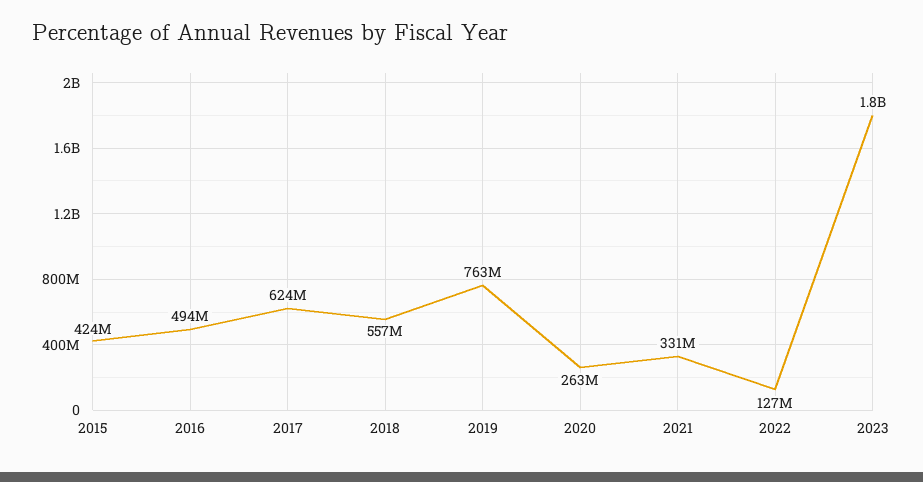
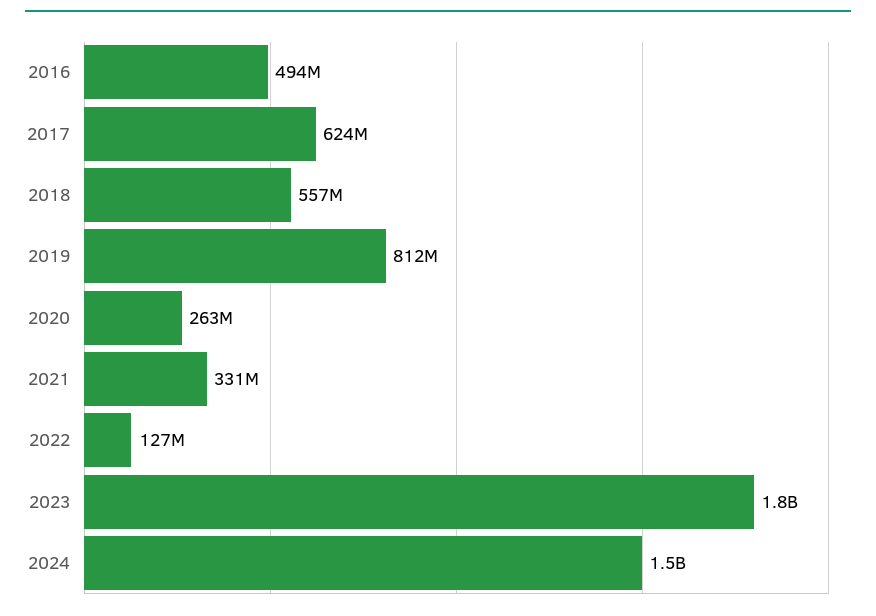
2015: 424000000 -> none
2019: 763000000 -> 812000000
2024: none -> 1500000000

